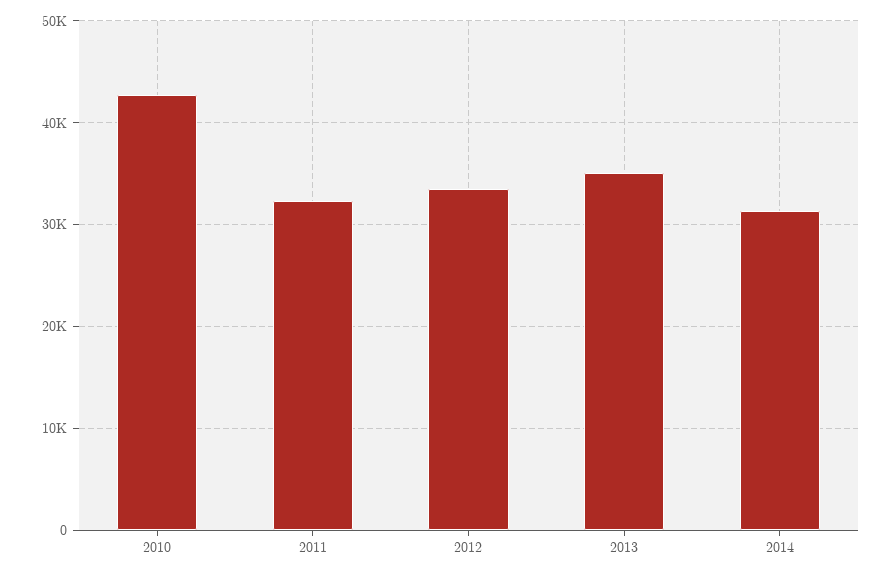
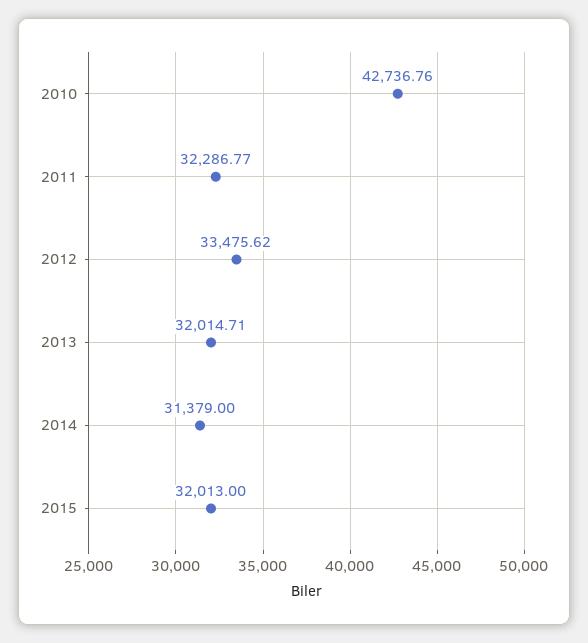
2013: 35000 -> 32014.71
2015: none -> 32013

